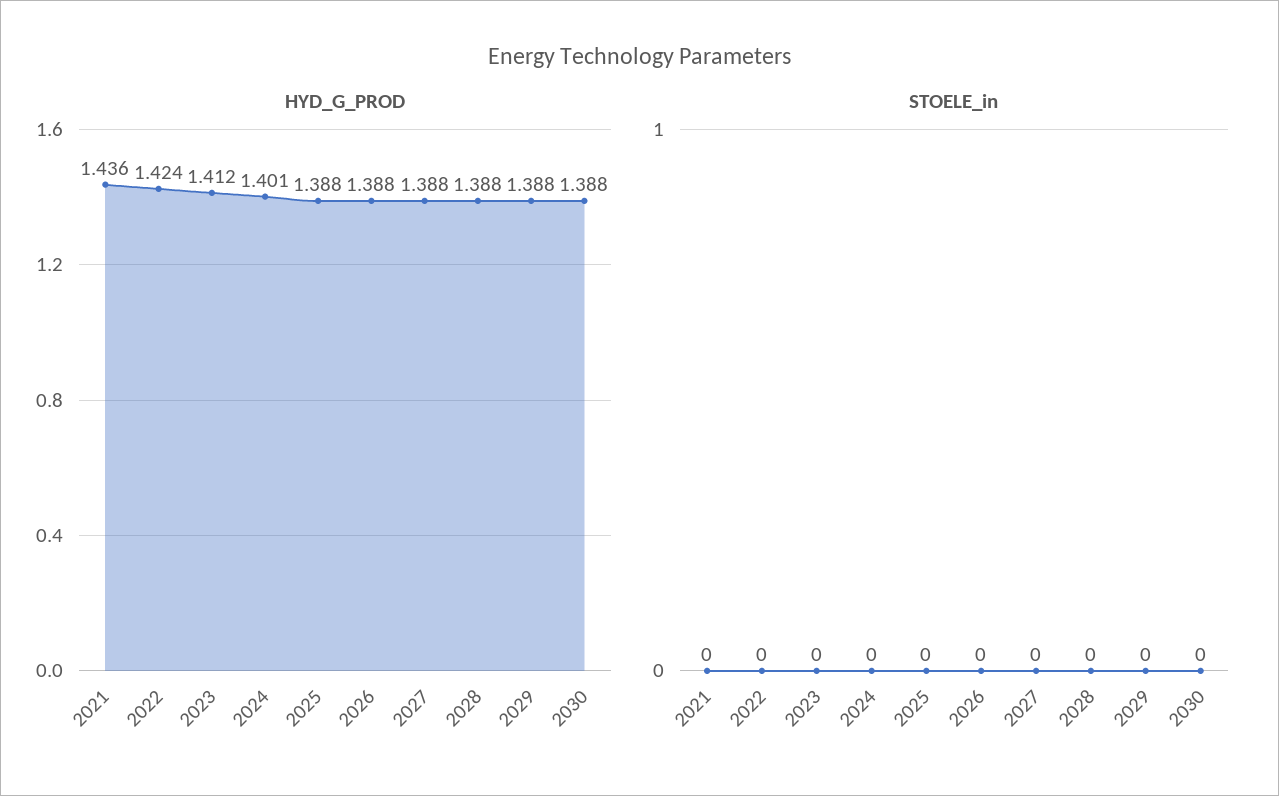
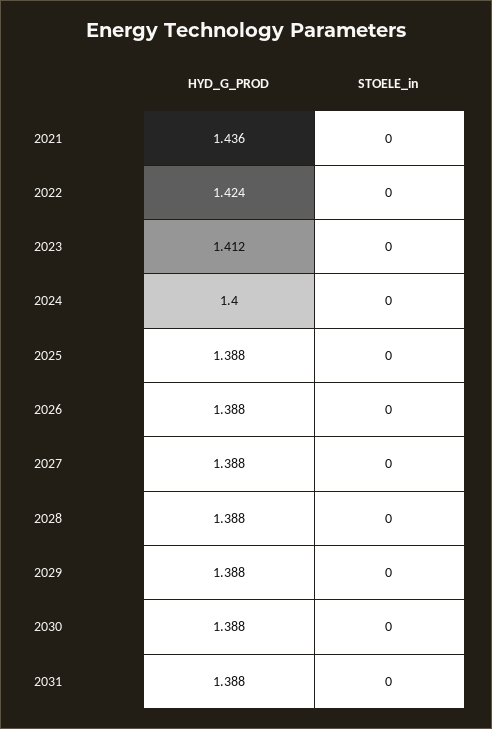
HYD_G_PROD, 2024: 1.401 -> 1.4
HYD_G_PROD, 2031: none -> 1.388
STOELE_in, 2031: none -> 0

